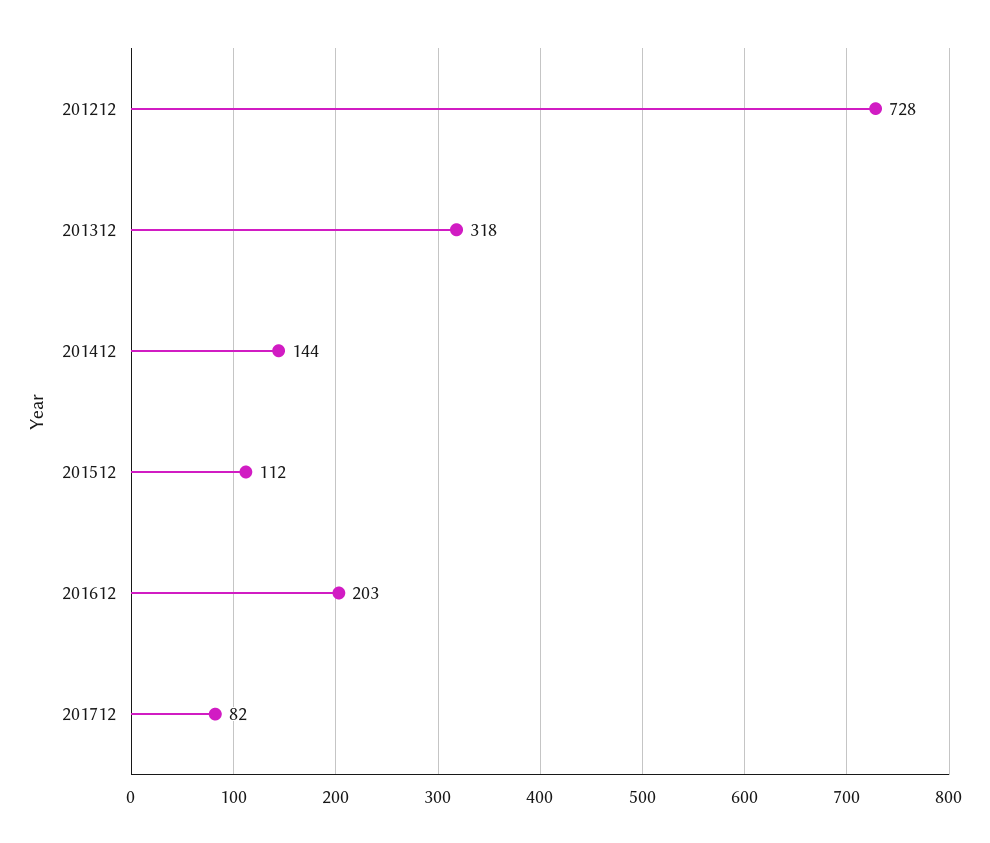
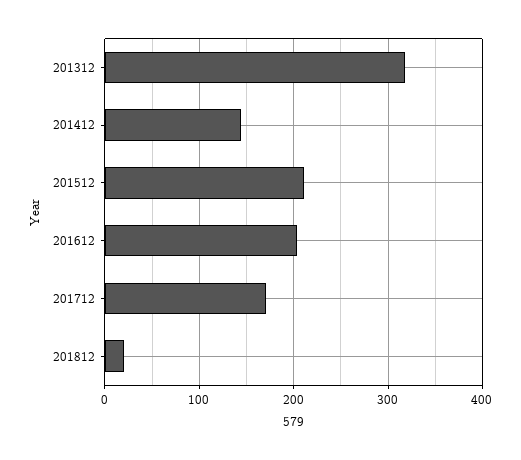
201212: 728 -> none
201512: 112 -> 210
201712: 82 -> 170
201812: none -> 20

